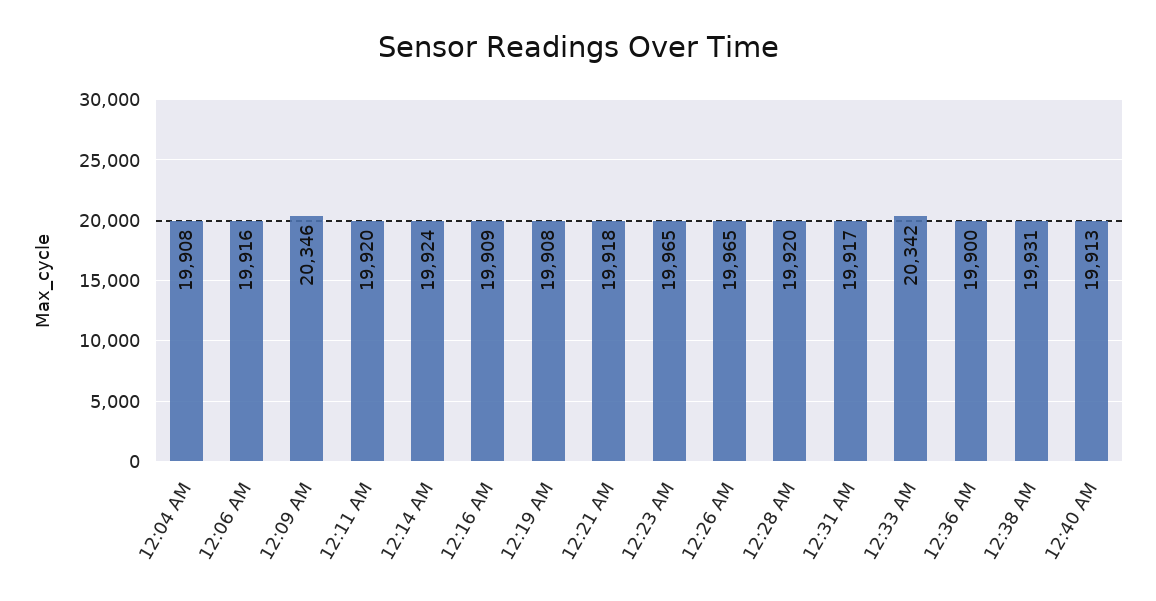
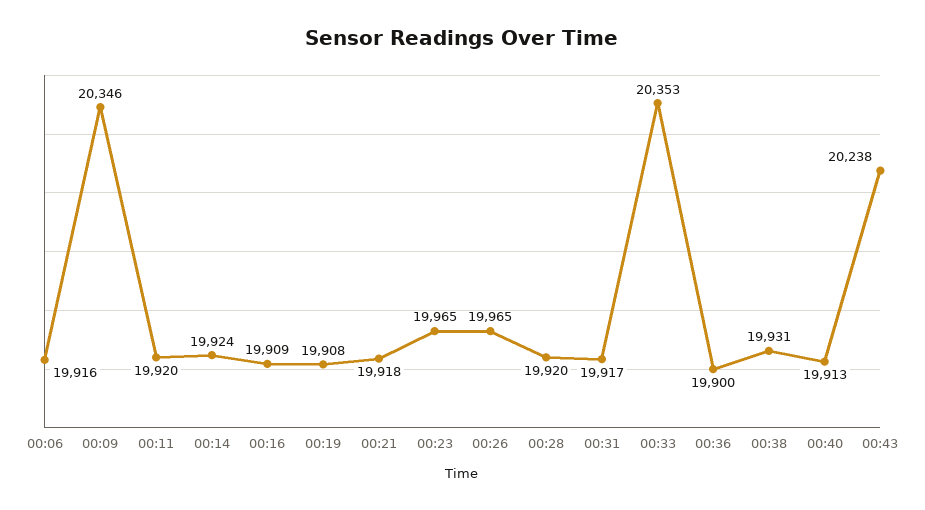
12:04 AM: 19908 -> none
12:33 AM: 20342 -> 20353
00:43: none -> 20238

